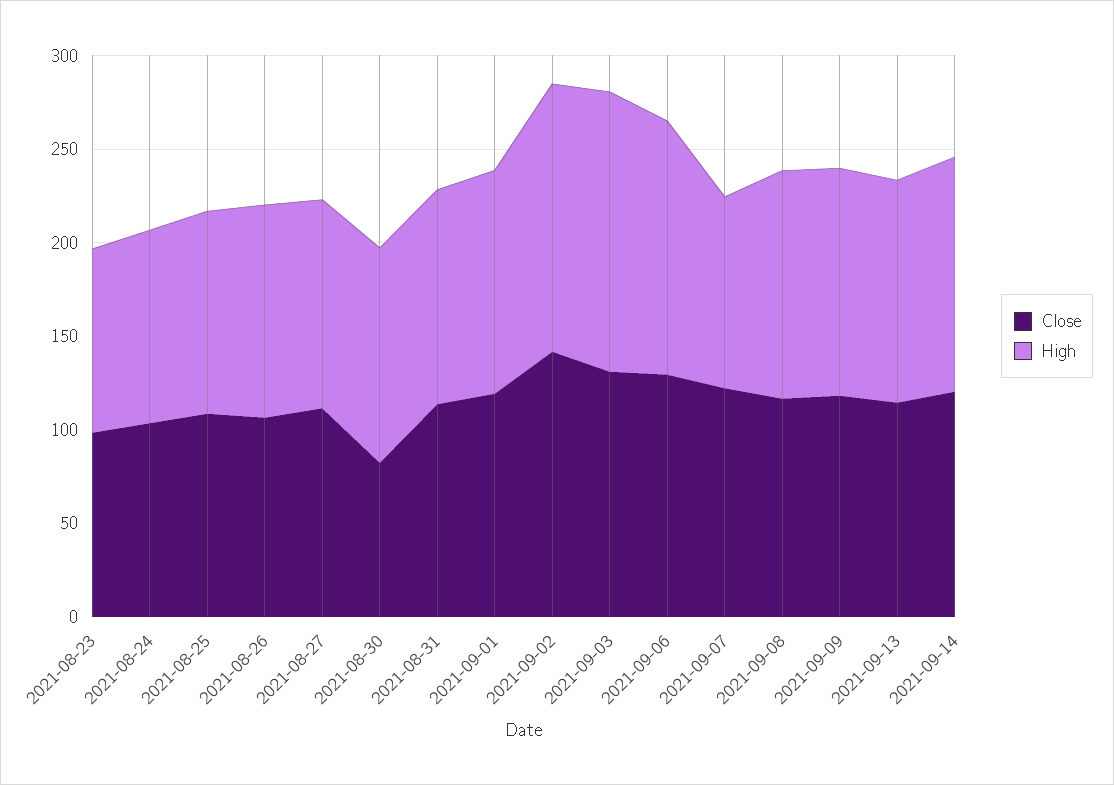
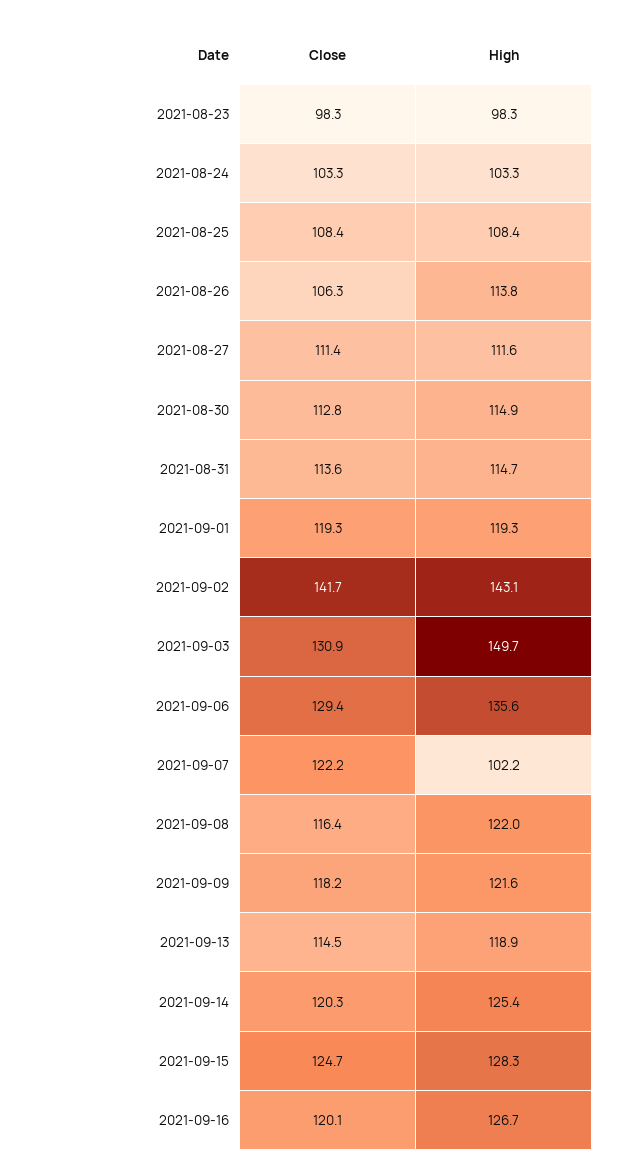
Close, 2021-08-30: 80 -> 112.8
Close, 2021-09-15: none -> 124.7
High, 2021-09-15: none -> 128.3
Close, 2021-09-16: none -> 120.1
High, 2021-09-16: none -> 126.7

